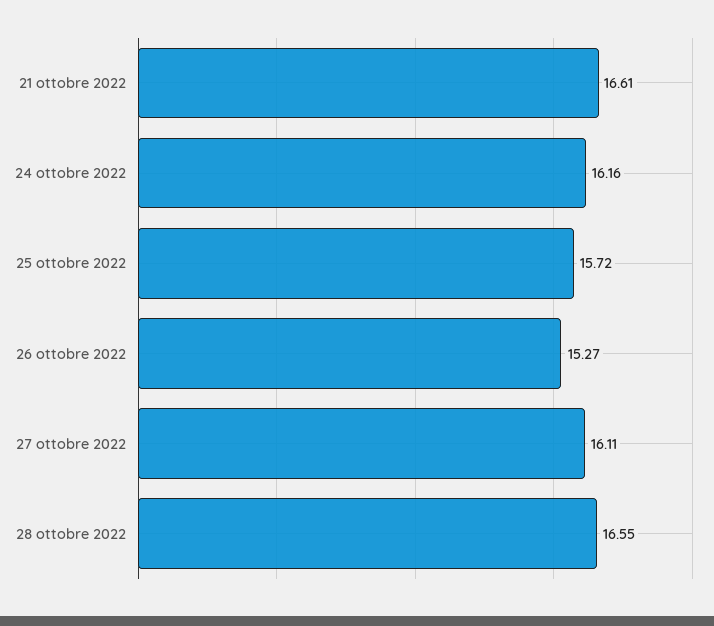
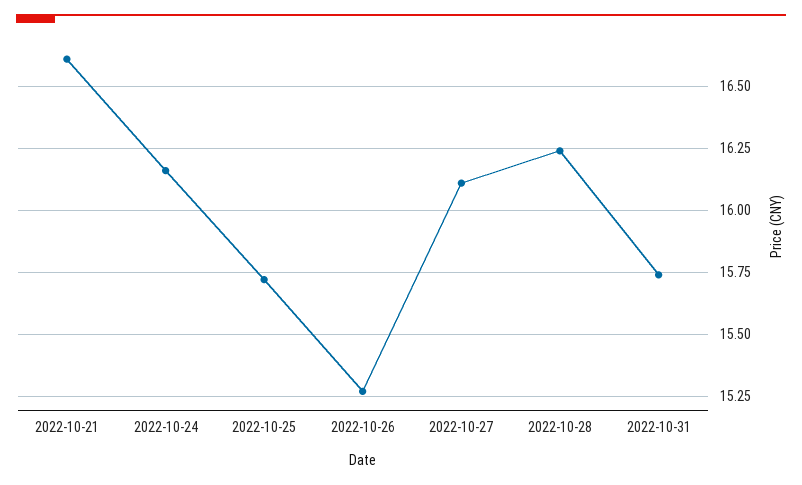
28 ottobre 2022: 16.55 -> 16.25
2022-10-31: none -> 15.75

